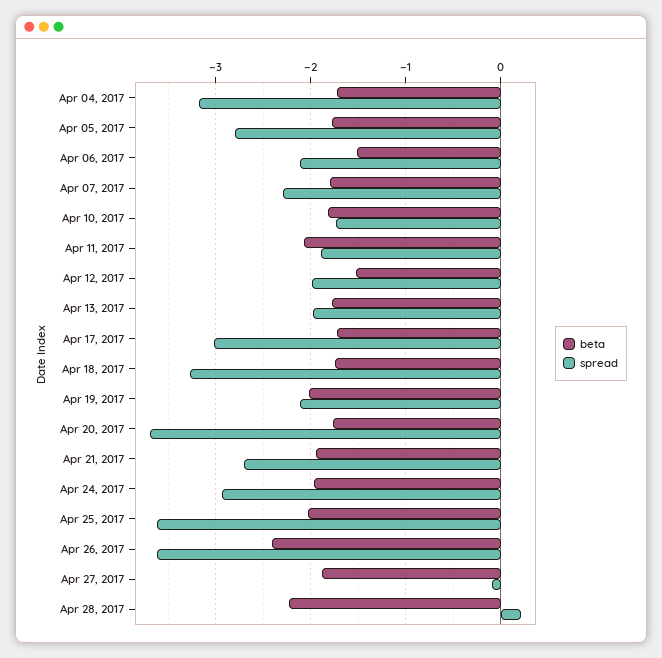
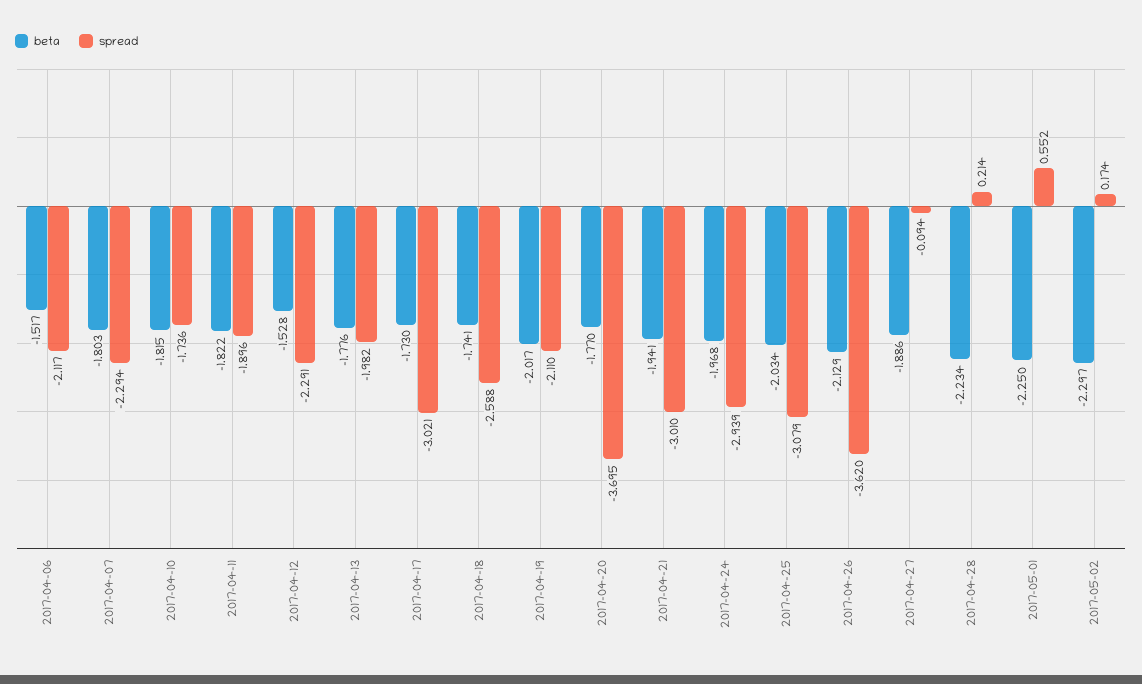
beta, Apr 04, 2017: -1.7 -> none
spread, Apr 04, 2017: -3.2 -> none
beta, Apr 05, 2017: -1.8 -> none
spread, Apr 05, 2017: -2.8 -> none
beta, Apr 11, 2017: -2.1 -> -1.822
spread, Apr 12, 2017: -2 -> -2.291
spread, Apr 18, 2017: -3.3 -> -2.588
spread, Apr 21, 2017: -2.7 -> -3.01
spread, Apr 25, 2017: -3.6 -> -3.079
beta, Apr 26, 2017: -2.4 -> -2.129
beta, 2017-05-01: none -> -2.25
spread, 2017-05-01: none -> 0.552
beta, 2017-05-02: none -> -2.297
spread, 2017-05-02: none -> 0.174

